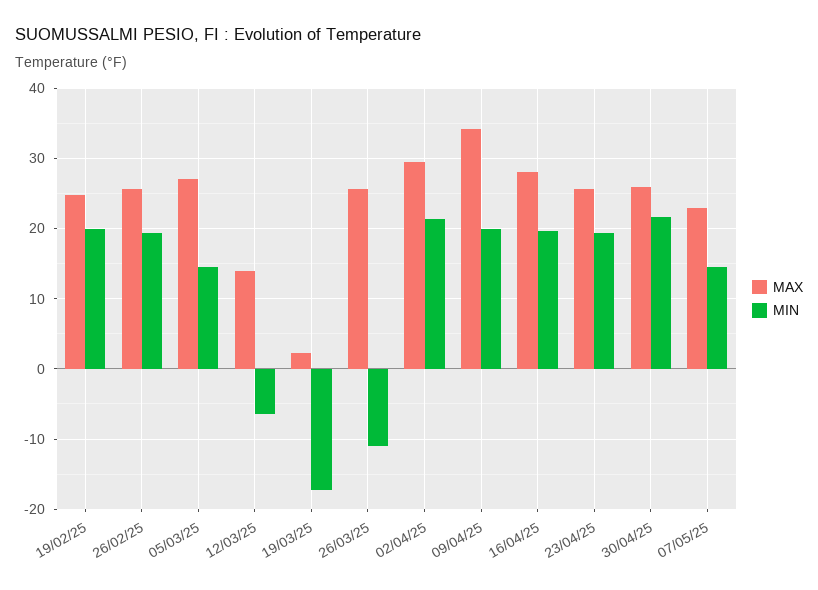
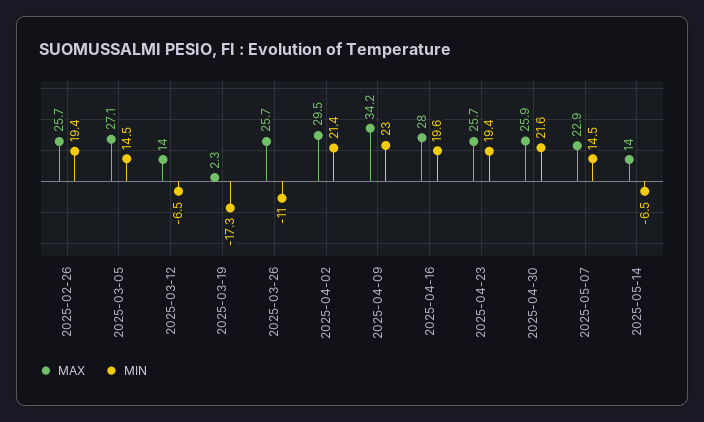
MAX, 19/02/25: 25 -> none
MIN, 19/02/25: 20 -> none
MIN, 09/04/25: 20 -> 23
MAX, 2025-05-14: none -> 14
MIN, 2025-05-14: none -> -6.5

